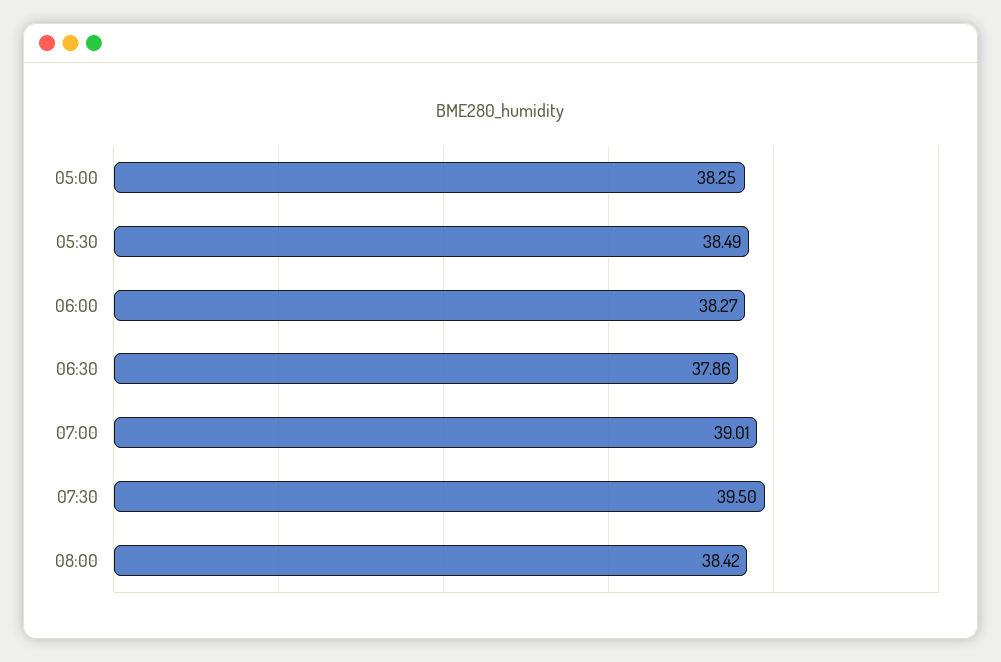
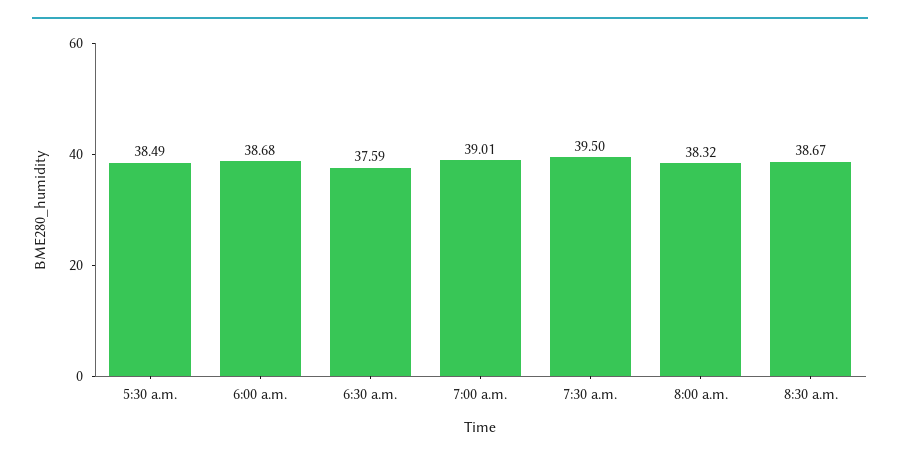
05:00: 38.25 -> none
06:00: 38.27 -> 38.68
06:30: 37.86 -> 37.59
08:00: 38.42 -> 38.32
8:30 a.m.: none -> 38.67

